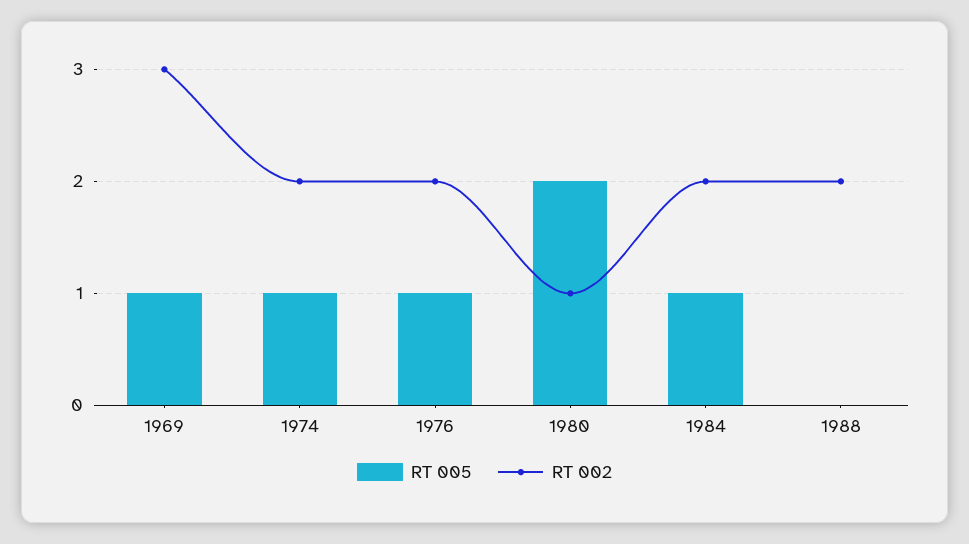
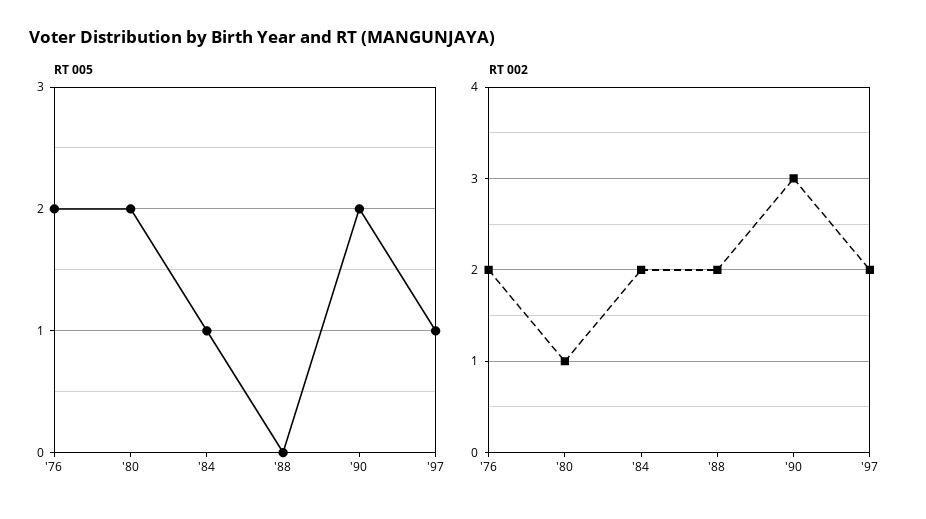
RT 005, 1969: 1 -> none
RT 002, 1969: 3 -> none
RT 005, 1974: 1 -> none
RT 002, 1974: 2 -> none
RT 005, 1976: 1 -> 2
RT 005, '90: none -> 2
RT 005, '97: none -> 1
RT 002, '90: none -> 3
RT 002, '97: none -> 2

